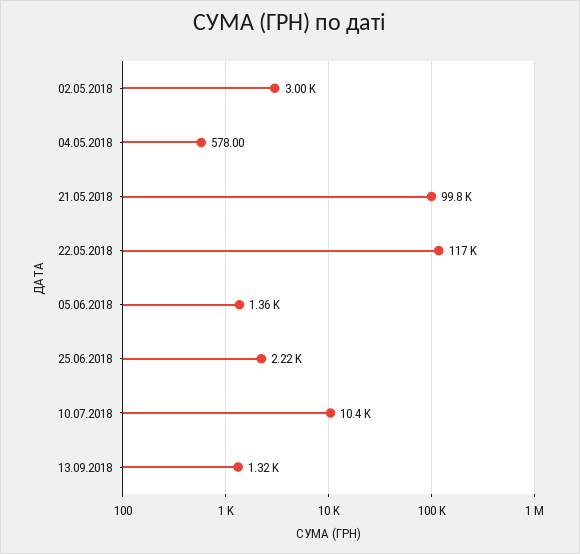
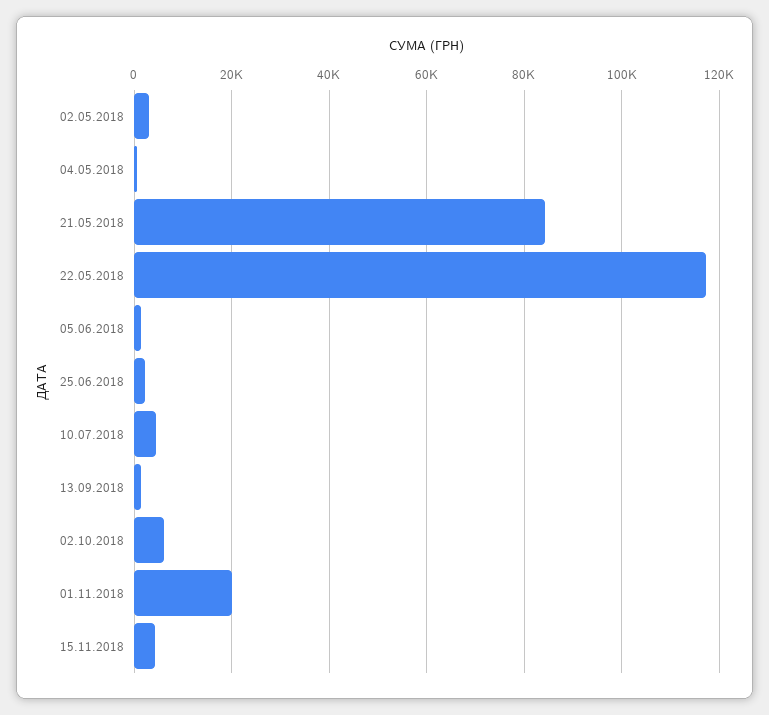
21.05.2018: 99800 -> 84000
10.07.2018: 10400 -> 4000
02.10.2018: none -> 6000
01.11.2018: none -> 20000
15.11.2018: none -> 4000

